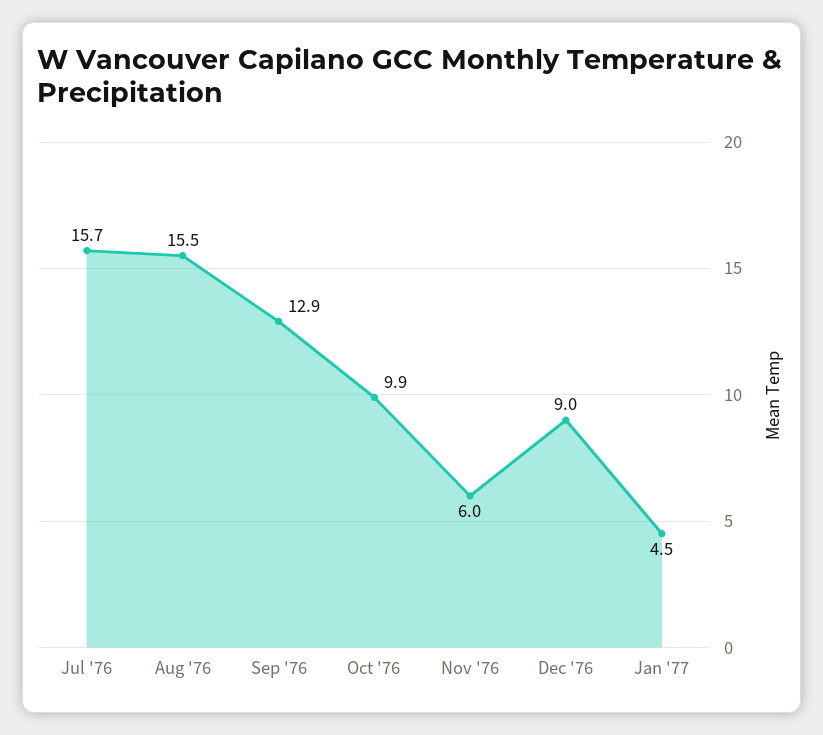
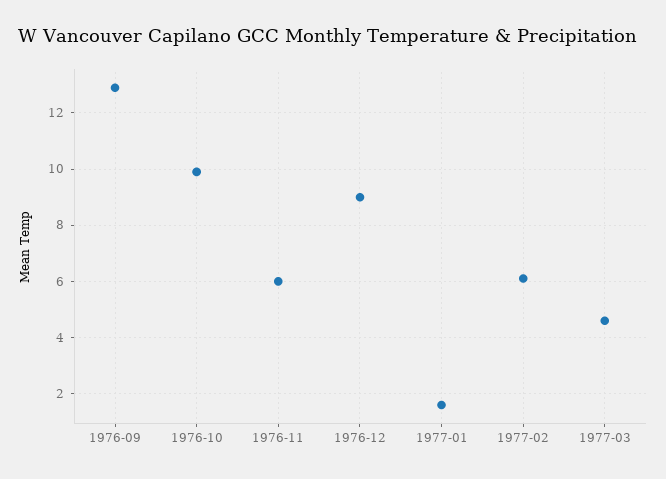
Jul '76: 15.7 -> none
Aug '76: 15.5 -> none
Jan '77: 4.5 -> 1.5
1977-02: none -> 6
1977-03: none -> 4.5

